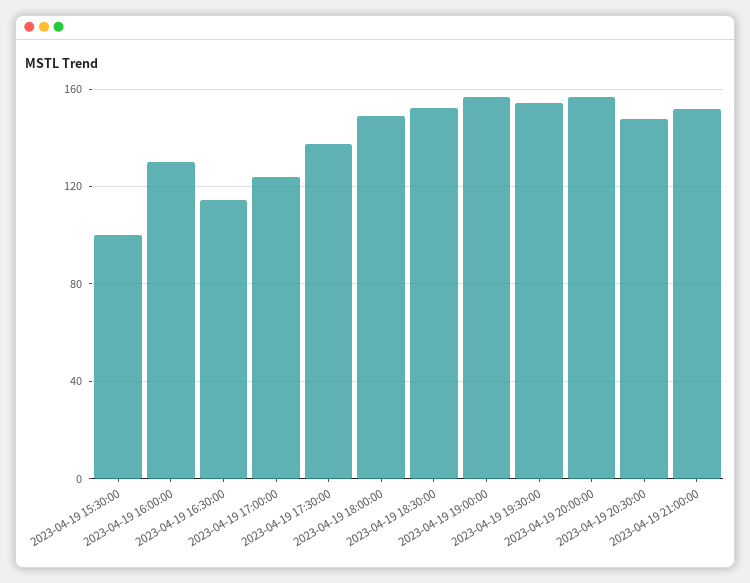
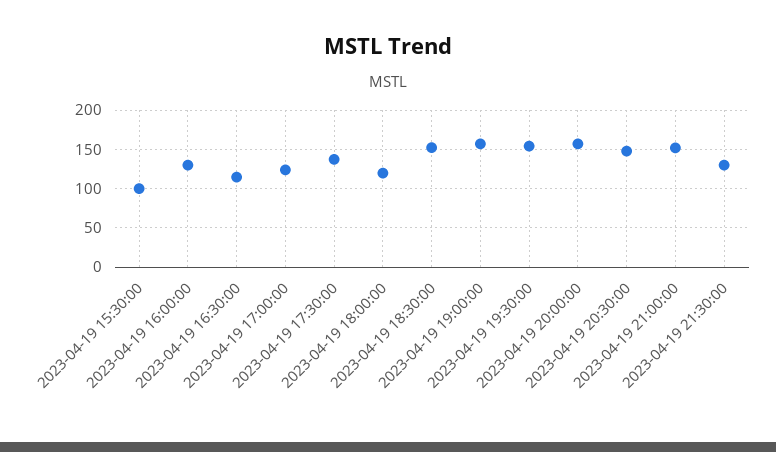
2023-04-19 18:00:00: 150 -> 120
2023-04-19 21:30:00: none -> 130

